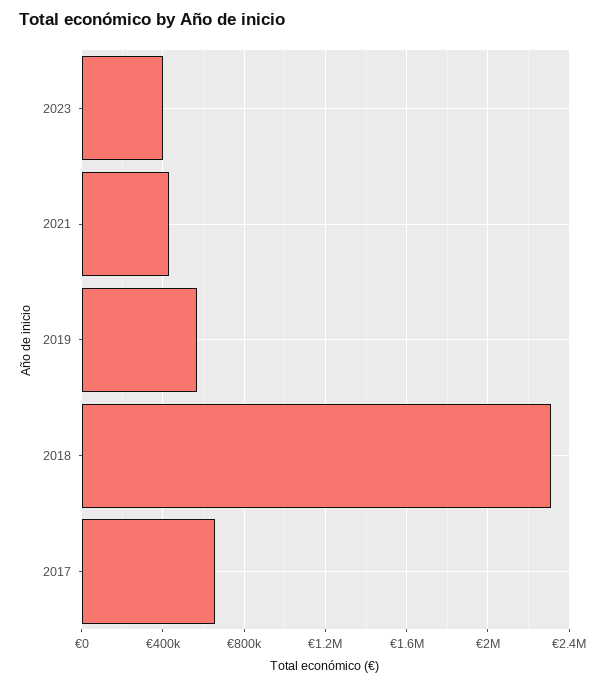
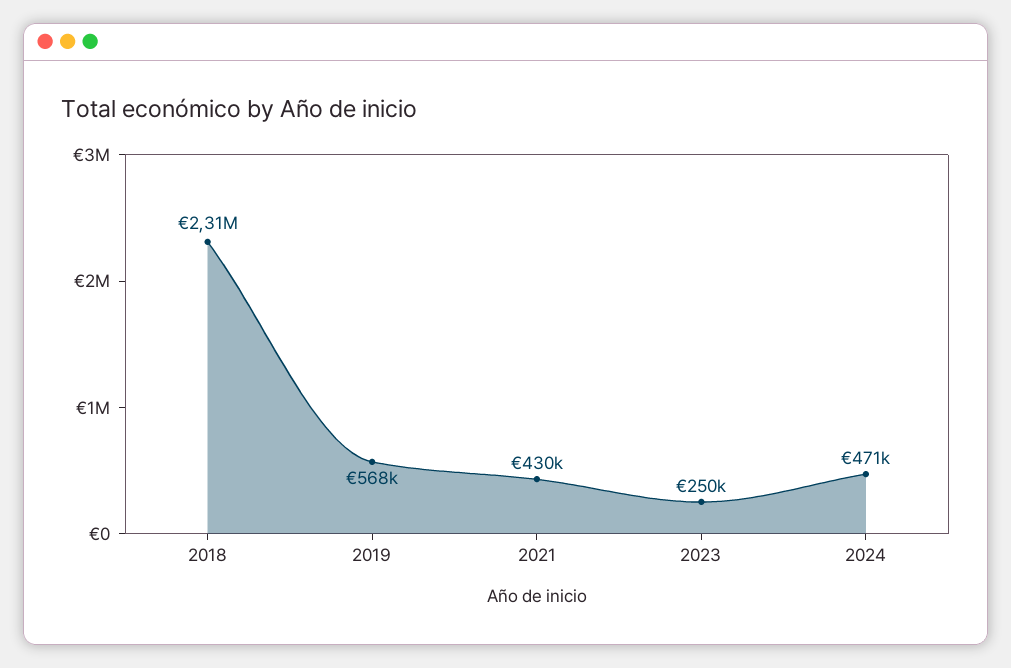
2023: 400000 -> 250000
2017: 650000 -> none
2024: none -> 471000

